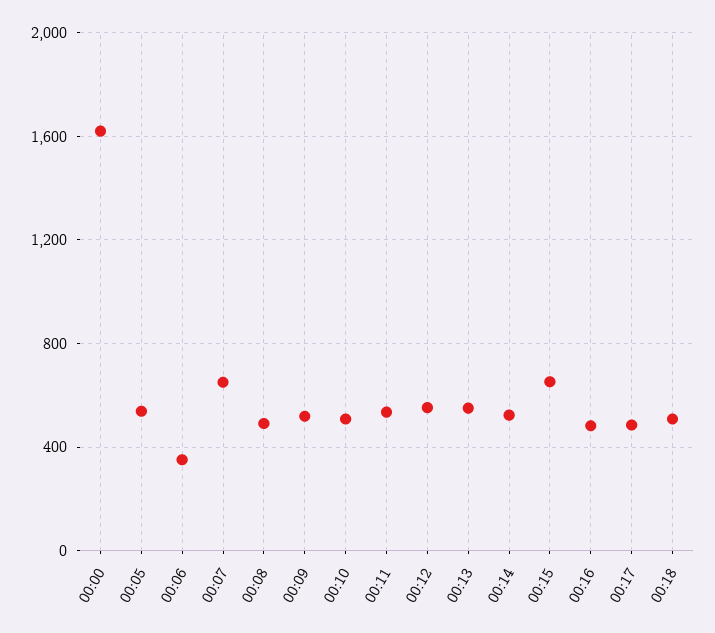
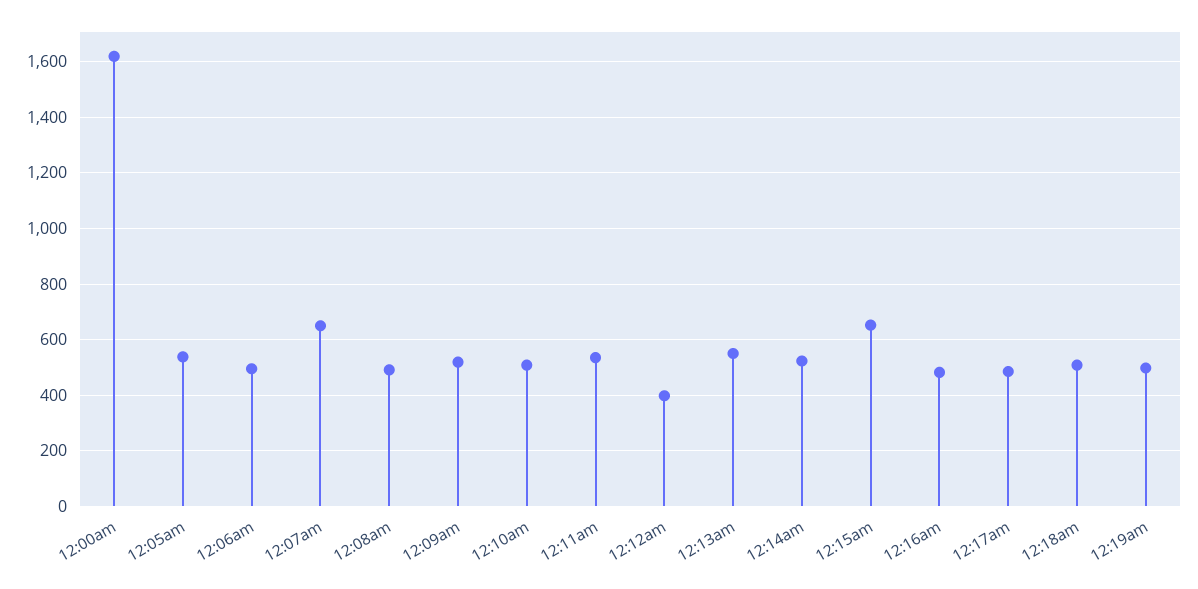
00:06: 350 -> 500
00:12: 550 -> 400
12:19am: none -> 500

